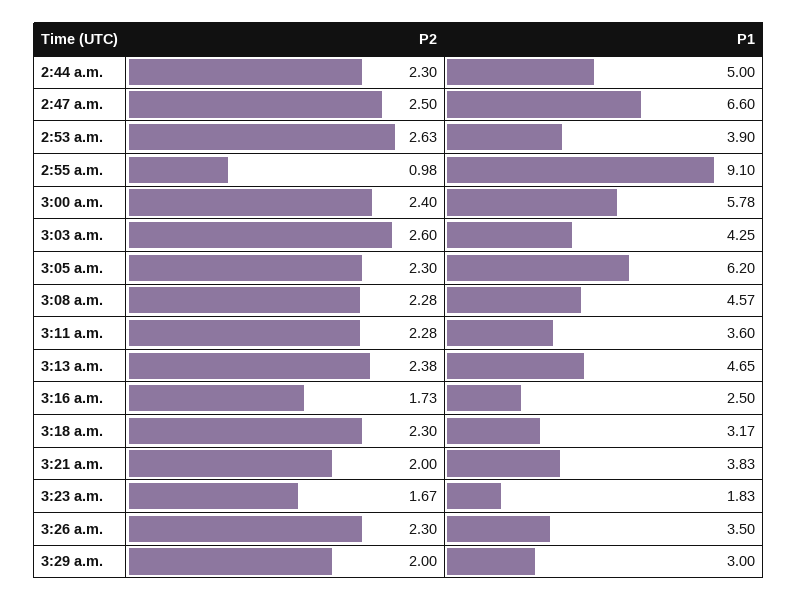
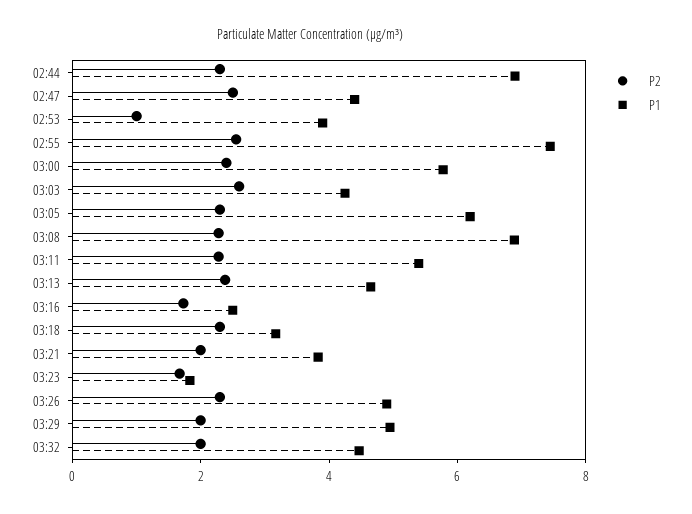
P1, 2:44 a.m.: 5 -> 7
P1, 2:47 a.m.: 6.6 -> 4.5
P2, 2:53 a.m.: 2.63 -> 1
P2, 2:55 a.m.: 0.98 -> 2.5
P1, 2:55 a.m.: 9.1 -> 7.5
P1, 3:08 a.m.: 4.57 -> 7
P1, 3:11 a.m.: 3.6 -> 5.5
P1, 3:26 a.m.: 3.5 -> 5
P1, 3:29 a.m.: 3 -> 5
P2, 03:32: none -> 2
P1, 03:32: none -> 4.5

